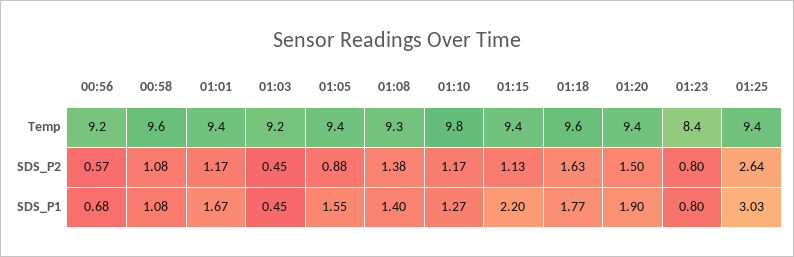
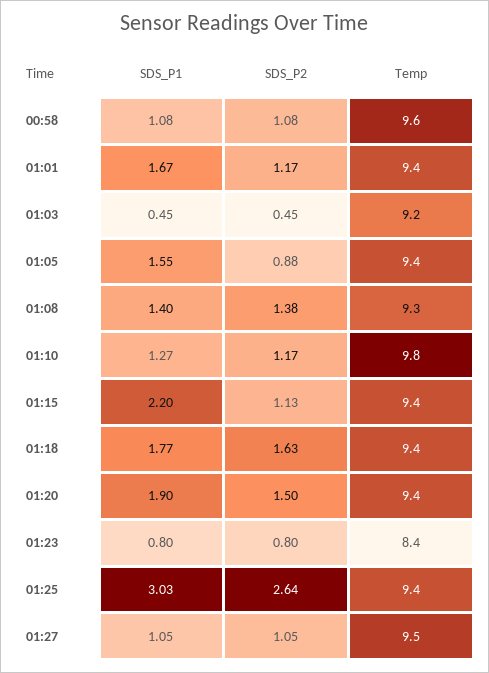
00:56, Temp: 9.2 -> none
01:18, Temp: 9.6 -> 9.4
00:56, SDS_P2: 0.57 -> none
00:56, SDS_P1: 0.68 -> none
01:27, SDS_P1: none -> 1.05
01:27, SDS_P2: none -> 1.05
01:27, Temp: none -> 9.5

